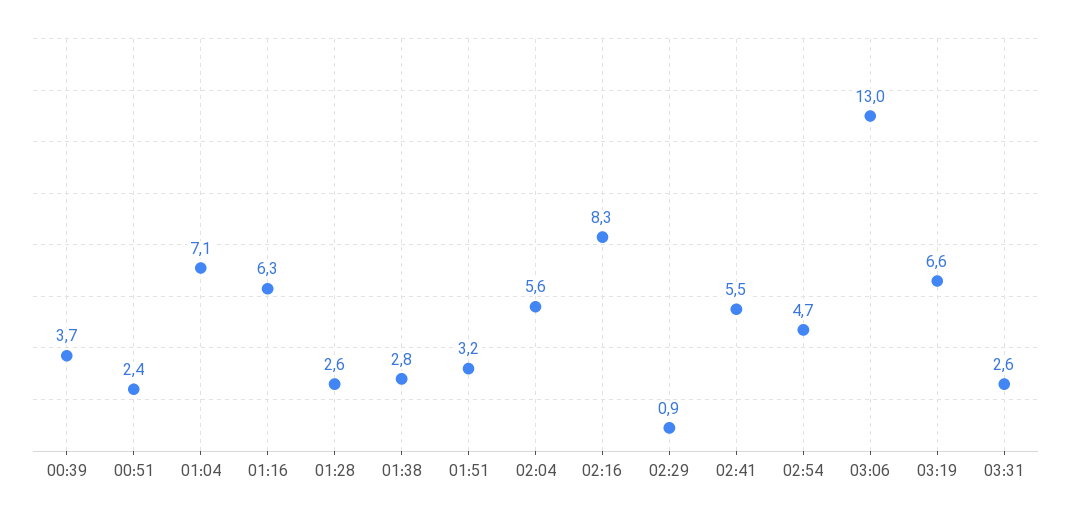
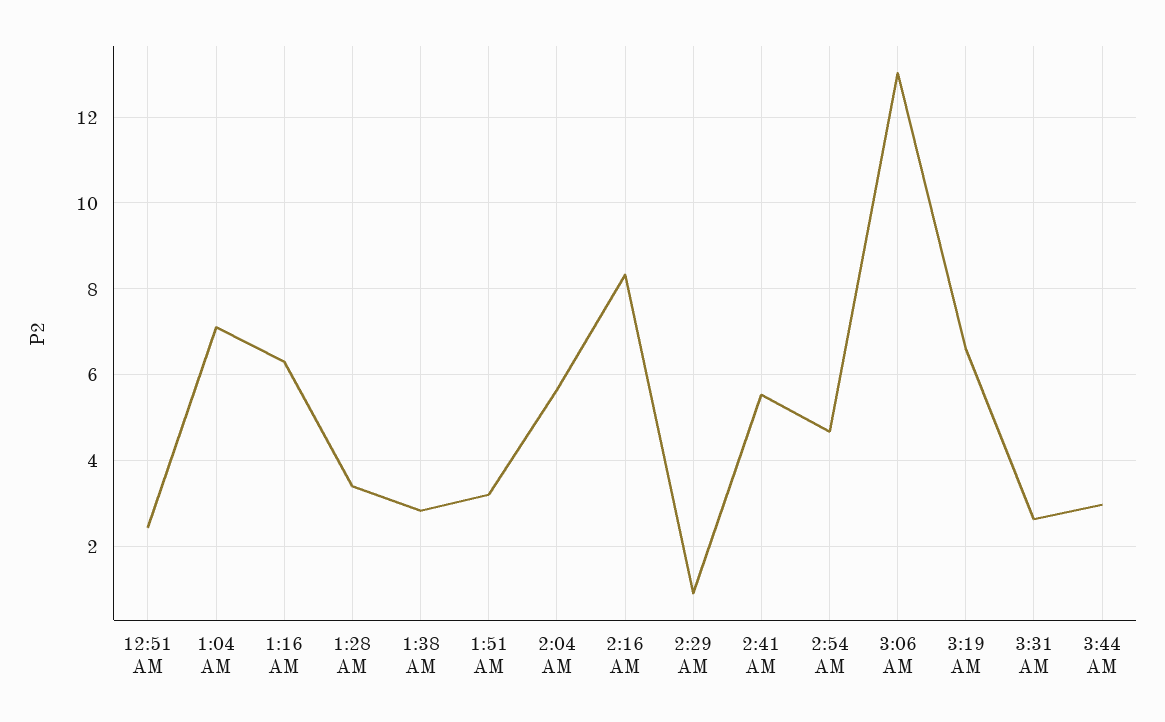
00:39: 3.7 -> none
01:28: 2.6 -> 3.4
3:44 AM: none -> 3

